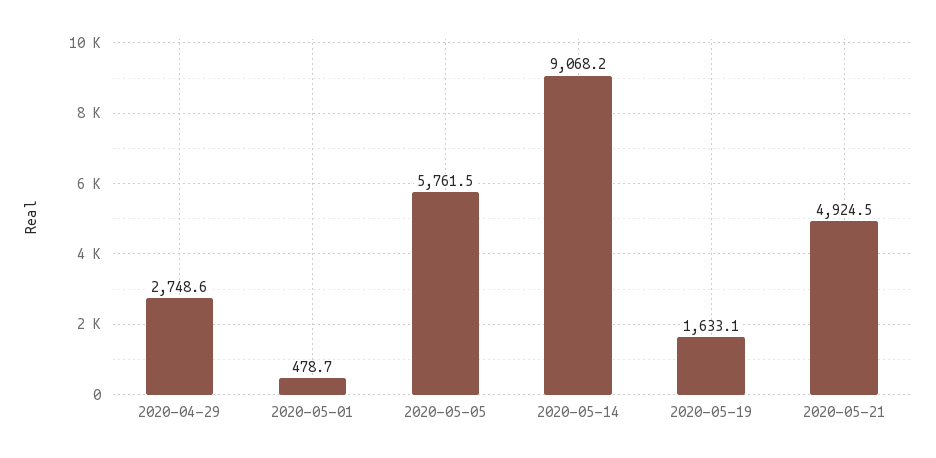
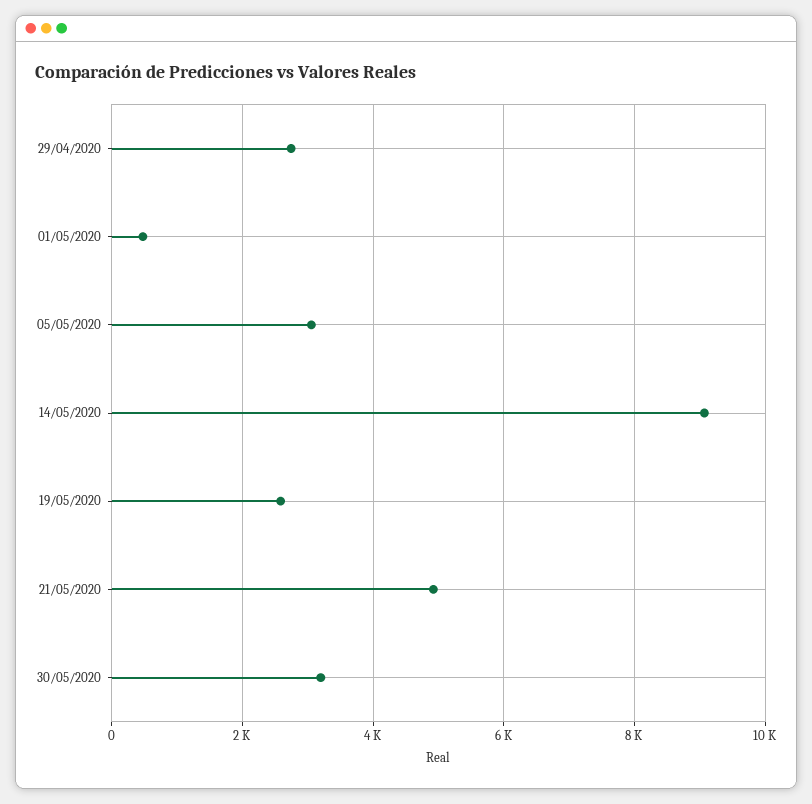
2020-05-05: 5761.5 -> 3000
2020-05-19: 1633.1 -> 2600
30/05/2020: none -> 3200

